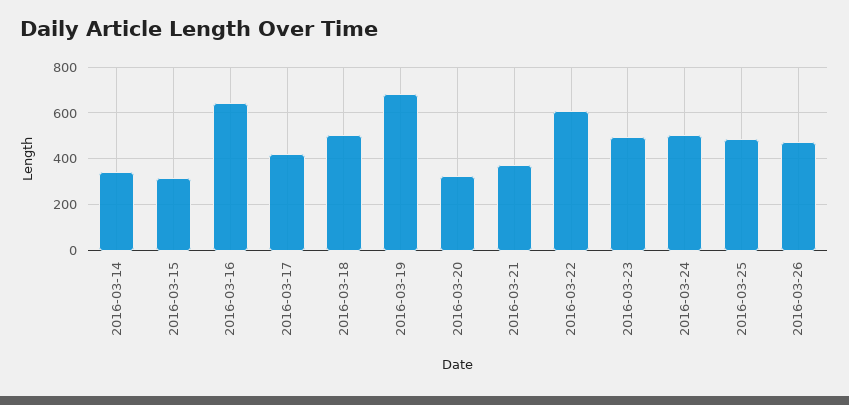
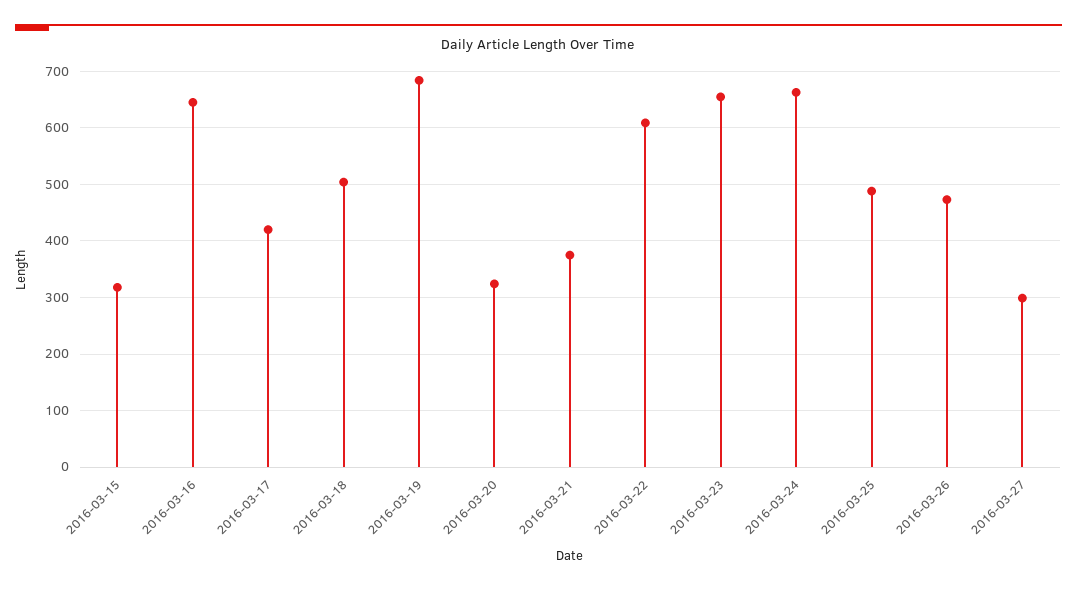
2016-03-14: 350 -> none
2016-03-23: 500 -> 660
2016-03-24: 500 -> 660
2016-03-27: none -> 300

